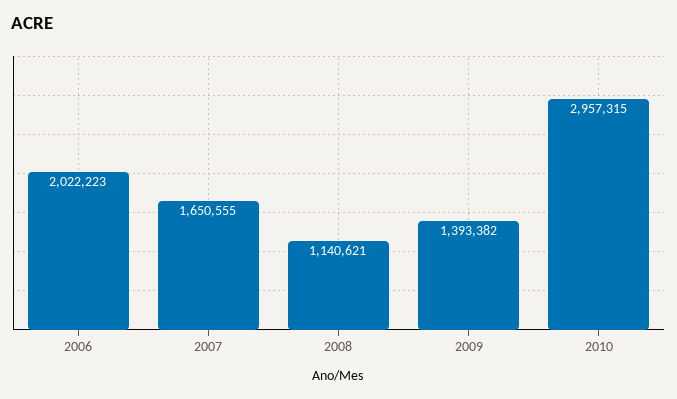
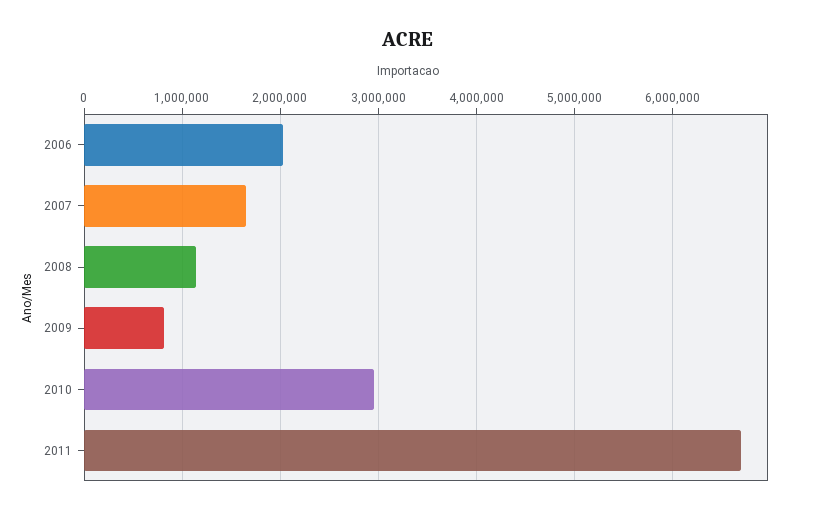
2009: 1393382 -> 800000
2011: none -> 6700000

